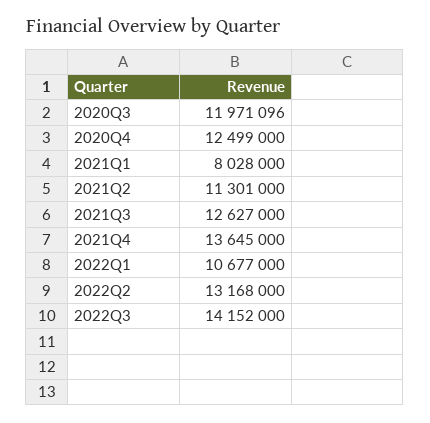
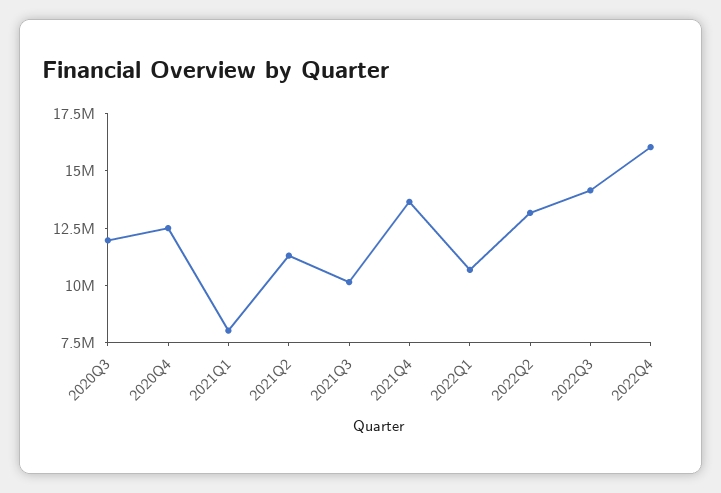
2021Q3: 12627000 -> 10000000
2022Q4: none -> 16000000

